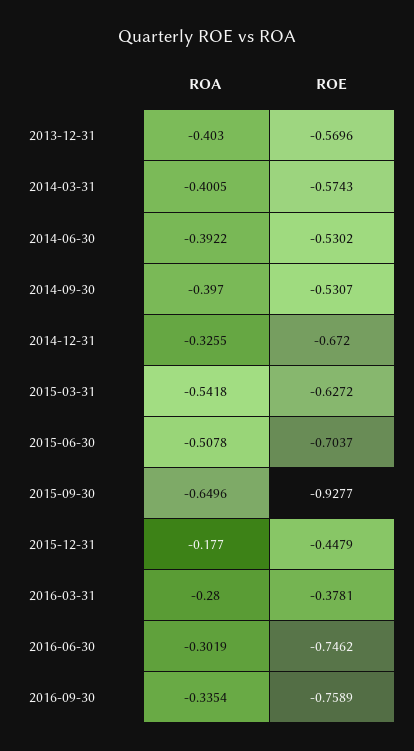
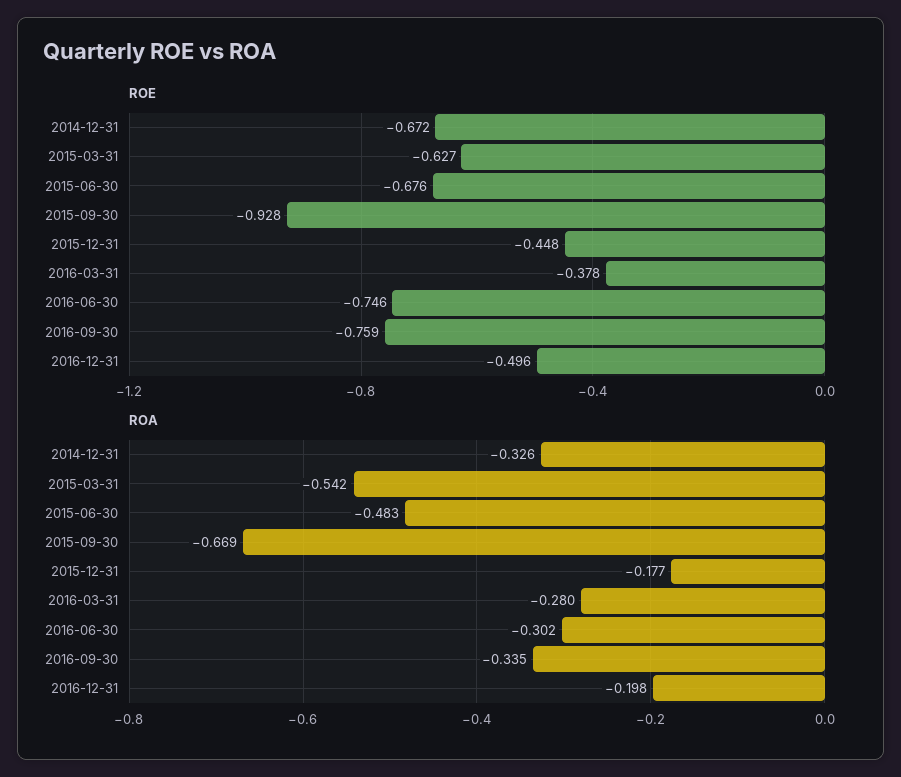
ROA, 2013-12-31: -0.403 -> none
ROE, 2013-12-31: -0.5696 -> none
ROA, 2014-03-31: -0.4005 -> none
ROE, 2014-03-31: -0.5743 -> none
ROA, 2014-06-30: -0.3922 -> none
ROE, 2014-06-30: -0.5302 -> none
ROA, 2014-09-30: -0.397 -> none
ROE, 2014-09-30: -0.5307 -> none
ROA, 2015-06-30: -0.5078 -> -0.483
ROE, 2015-06-30: -0.7037 -> -0.676
ROA, 2015-09-30: -0.6496 -> -0.669
ROE, 2016-12-31: none -> -0.496
ROA, 2016-12-31: none -> -0.198

